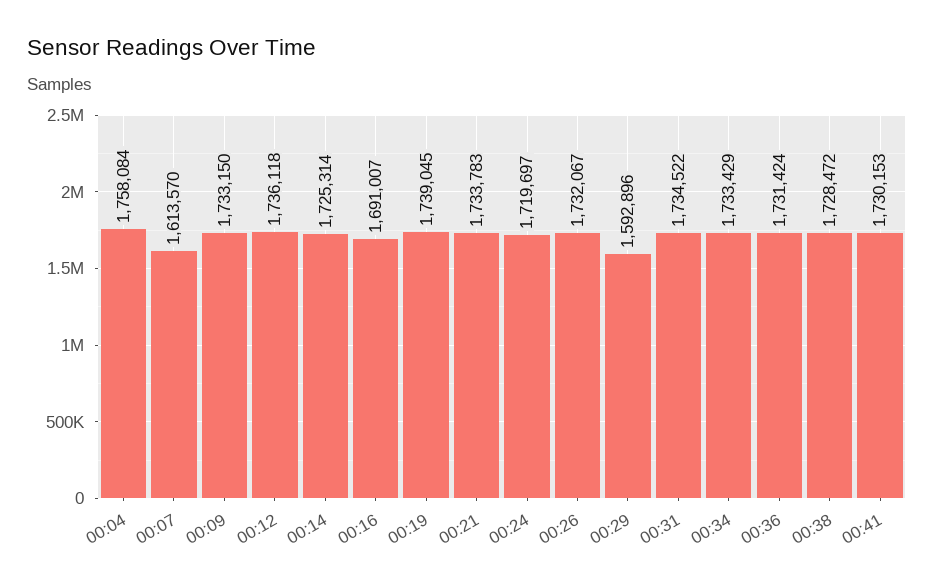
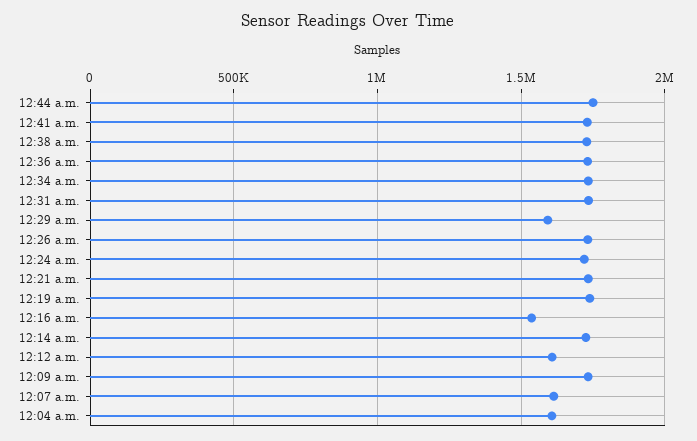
00:04: 1758084 -> 1600000
00:12: 1736118 -> 1600000
00:16: 1691007 -> 1550000
12:44 a.m.: none -> 1750000

